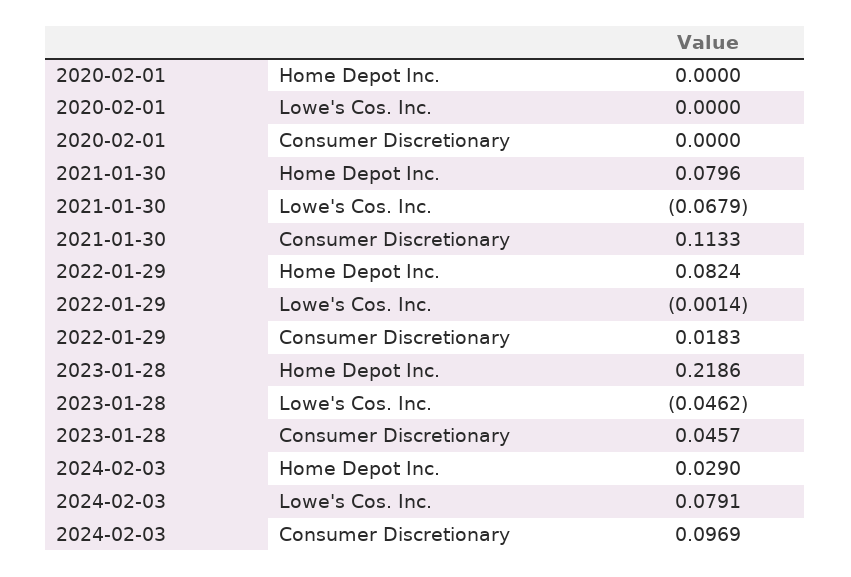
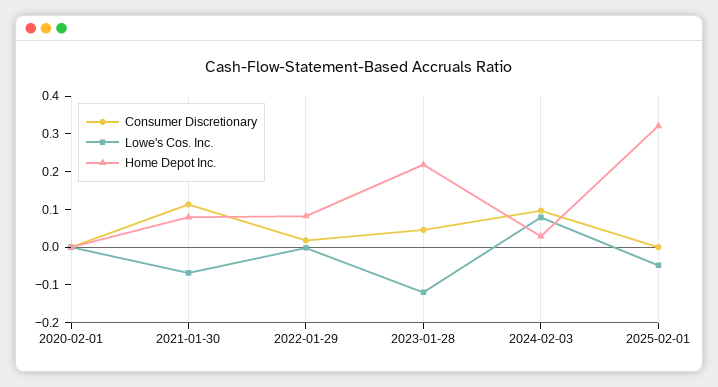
Lowe's Cos. Inc., 2023-01-28: -0.0462 -> -0.125
Consumer Discretionary, 2025-02-01: none -> 0
Lowe's Cos. Inc., 2025-02-01: none -> -0.05
Home Depot Inc., 2025-02-01: none -> 0.325

